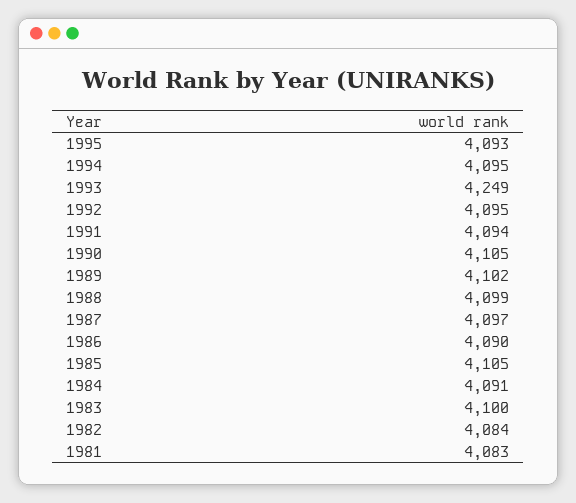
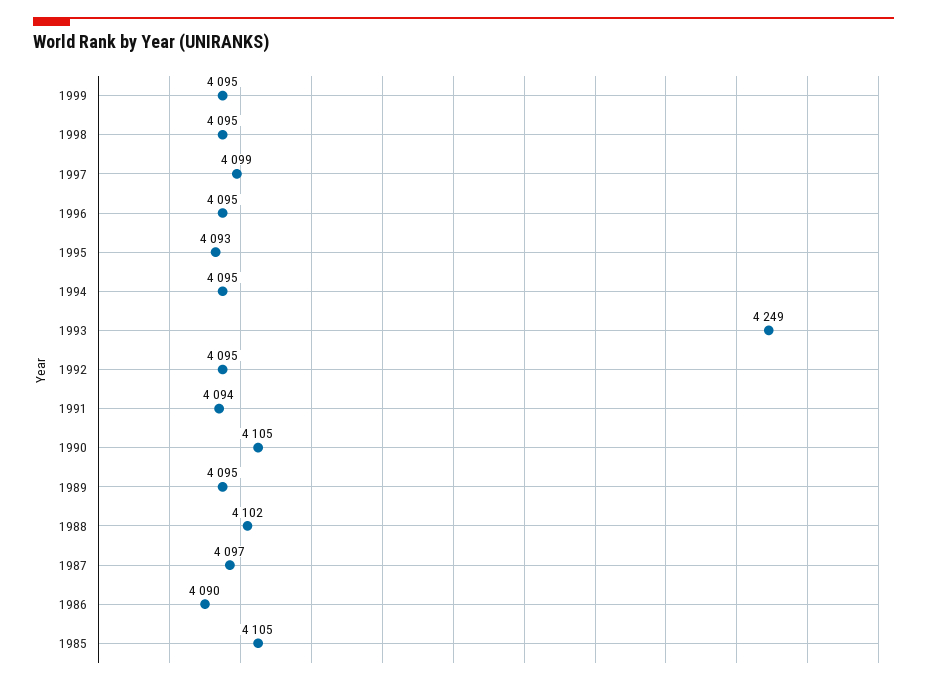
1989: 4102 -> 4095
1988: 4099 -> 4102
1984: 4091 -> none
1983: 4100 -> none
1982: 4084 -> none
1981: 4083 -> none
1999: none -> 4095
1998: none -> 4095
1997: none -> 4099
1996: none -> 4095

